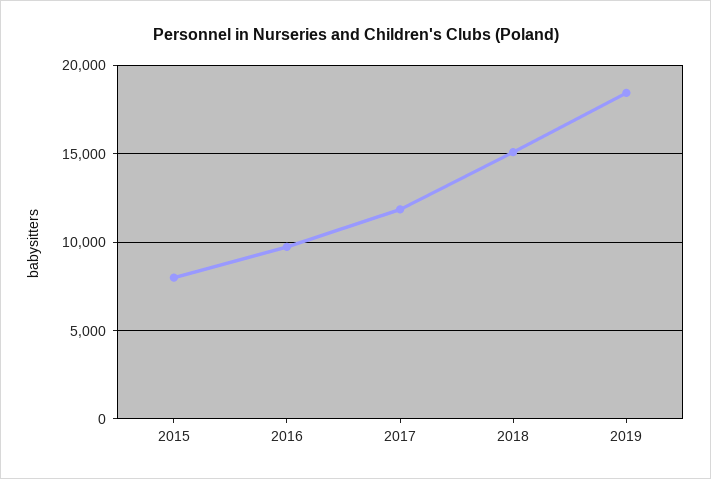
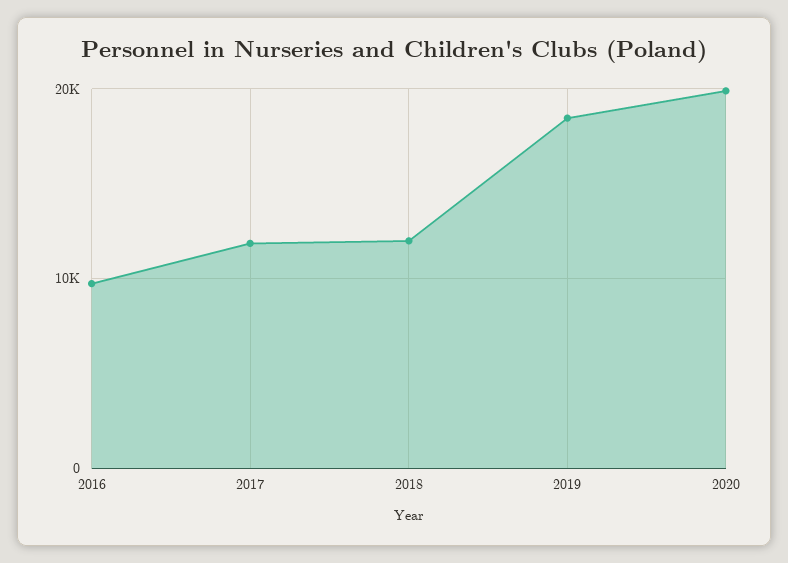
2015: 8000 -> none
2018: 15000 -> 12000
2020: none -> 20000

